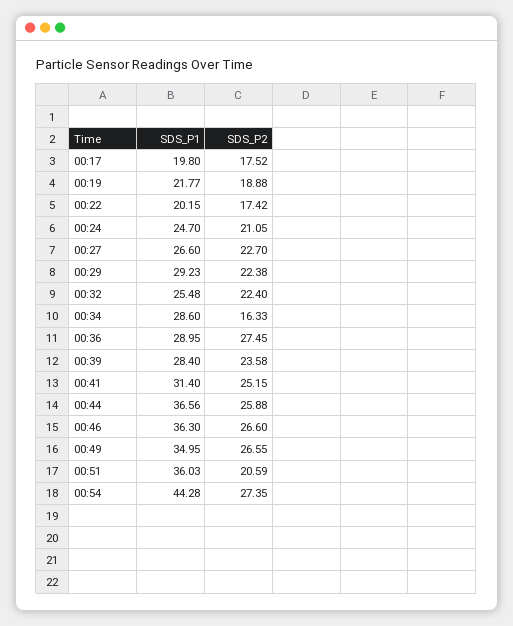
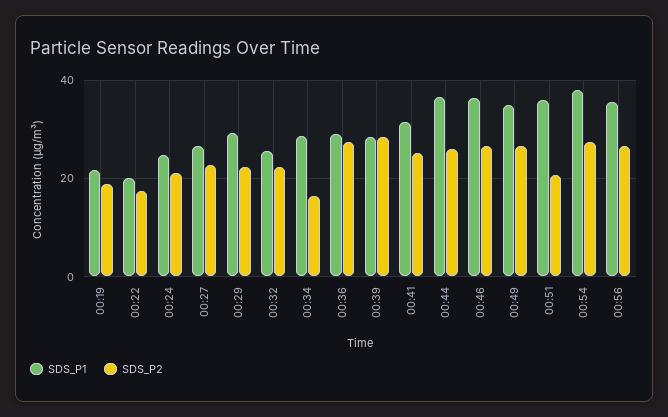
SDS_P1, 00:17: 19.8 -> none
SDS_P2, 00:17: 17.52 -> none
SDS_P2, 00:39: 23.58 -> 28
SDS_P1, 00:54: 44.28 -> 38
SDS_P1, 00:56: none -> 36
SDS_P2, 00:56: none -> 26

